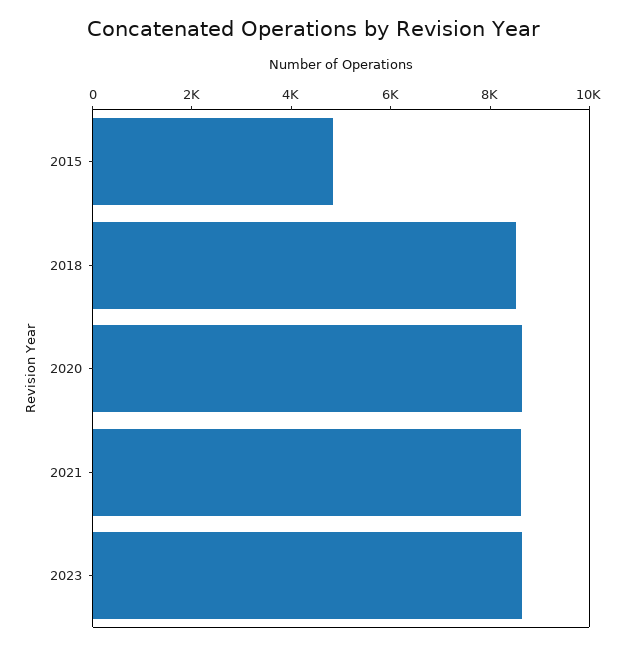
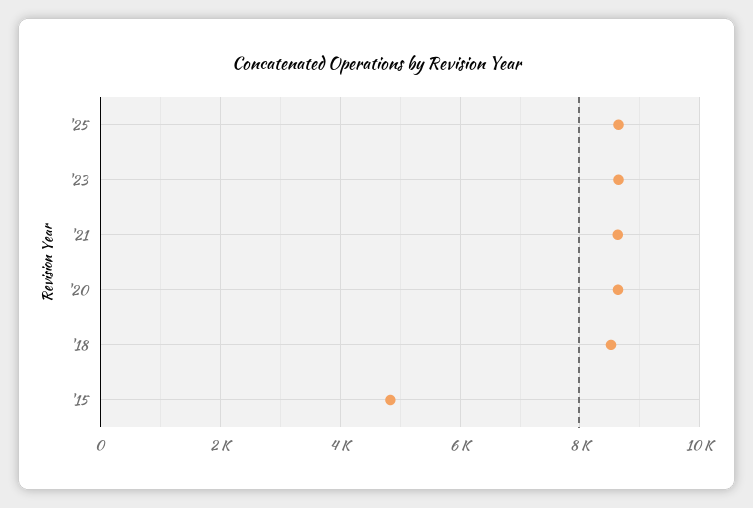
'25: none -> 8600

